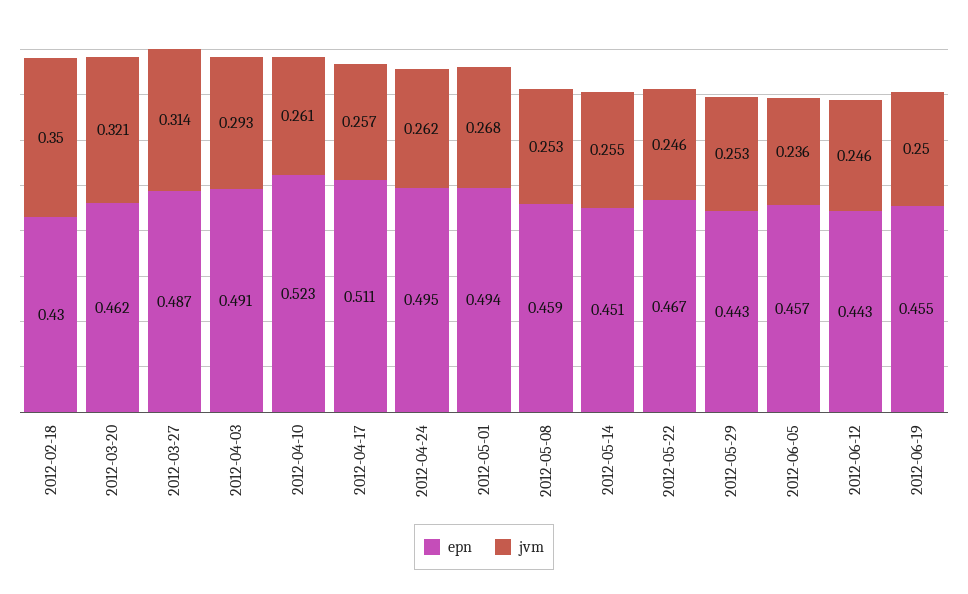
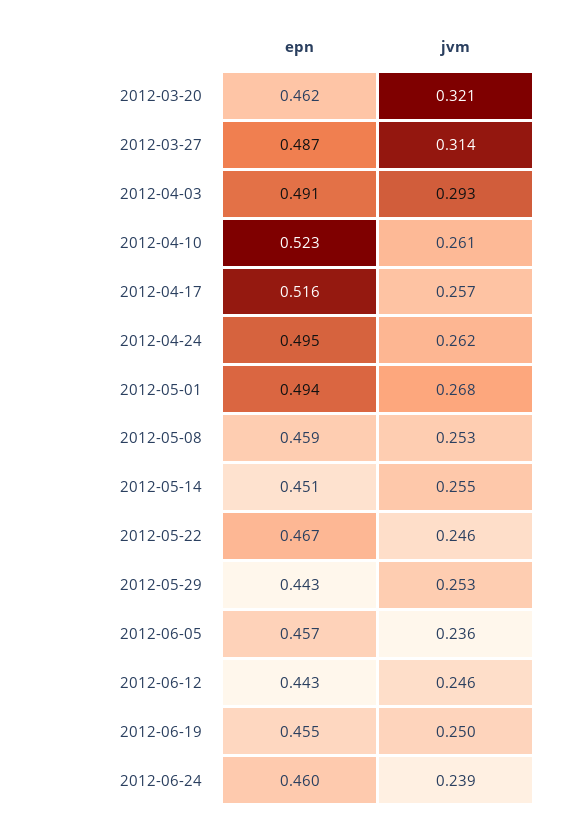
epn, 2012-02-18: 0.43 -> none
jvm, 2012-02-18: 0.35 -> none
epn, 2012-04-17: 0.511 -> 0.516
epn, 2012-06-24: none -> 0.46
jvm, 2012-06-24: none -> 0.239

